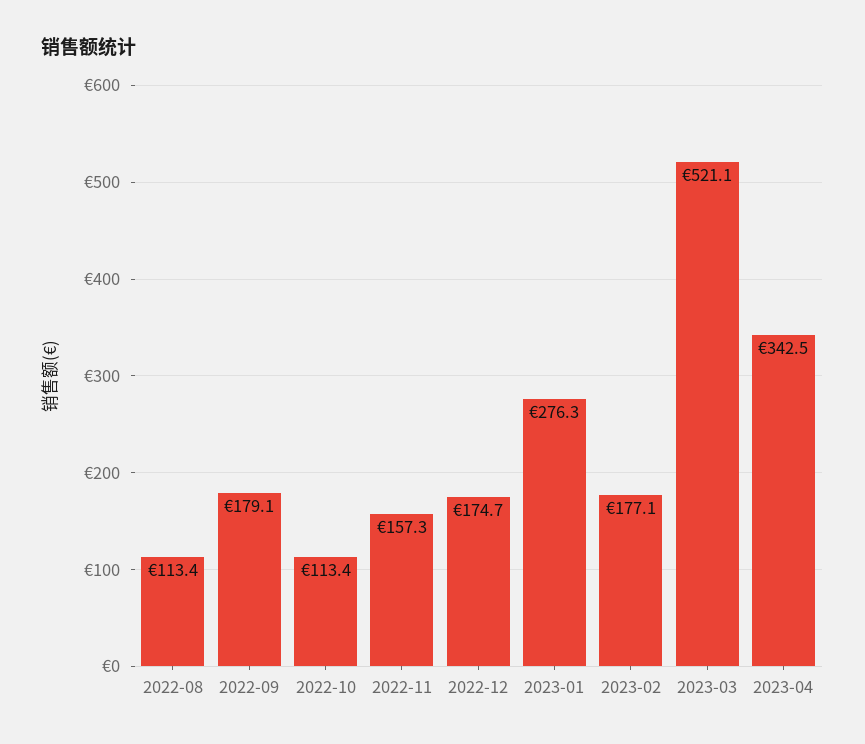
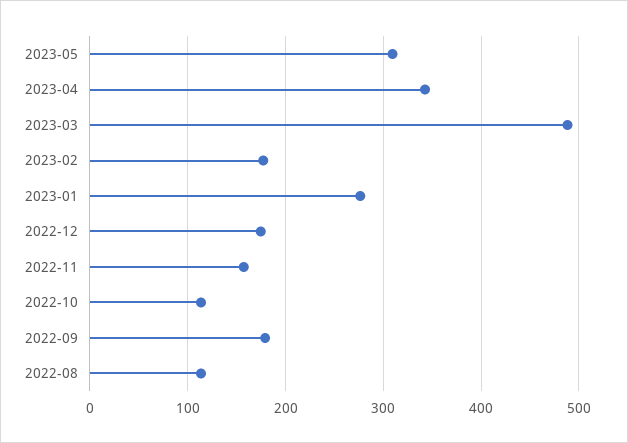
2023-03: 521.1 -> 490
2023-05: none -> 310

